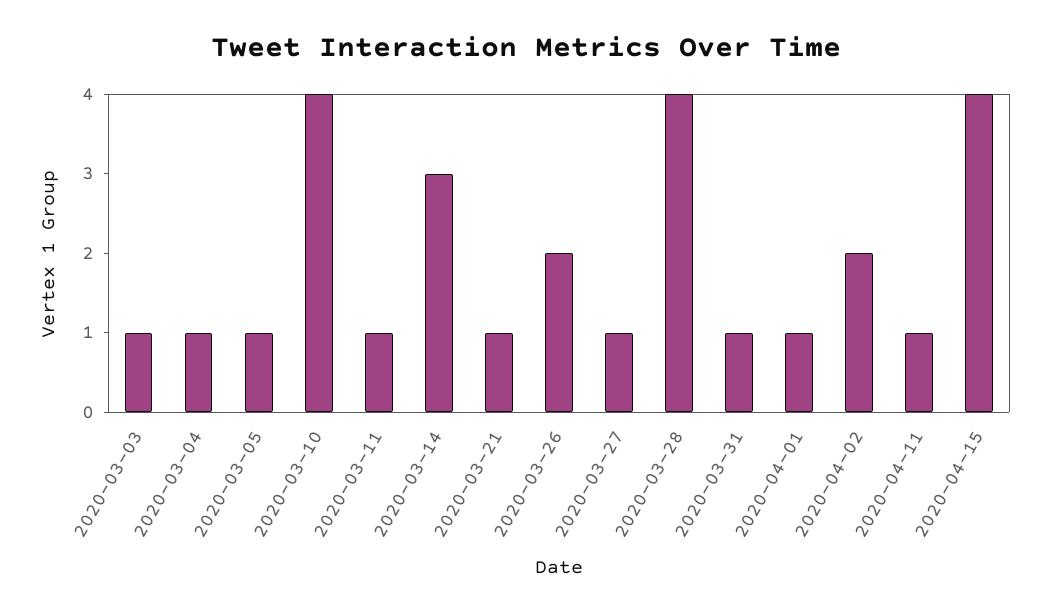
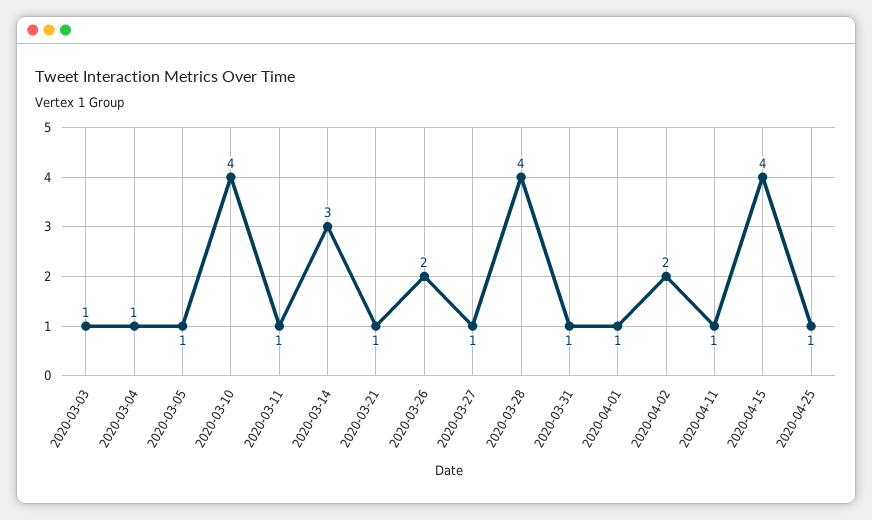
2020-04-25: none -> 1

